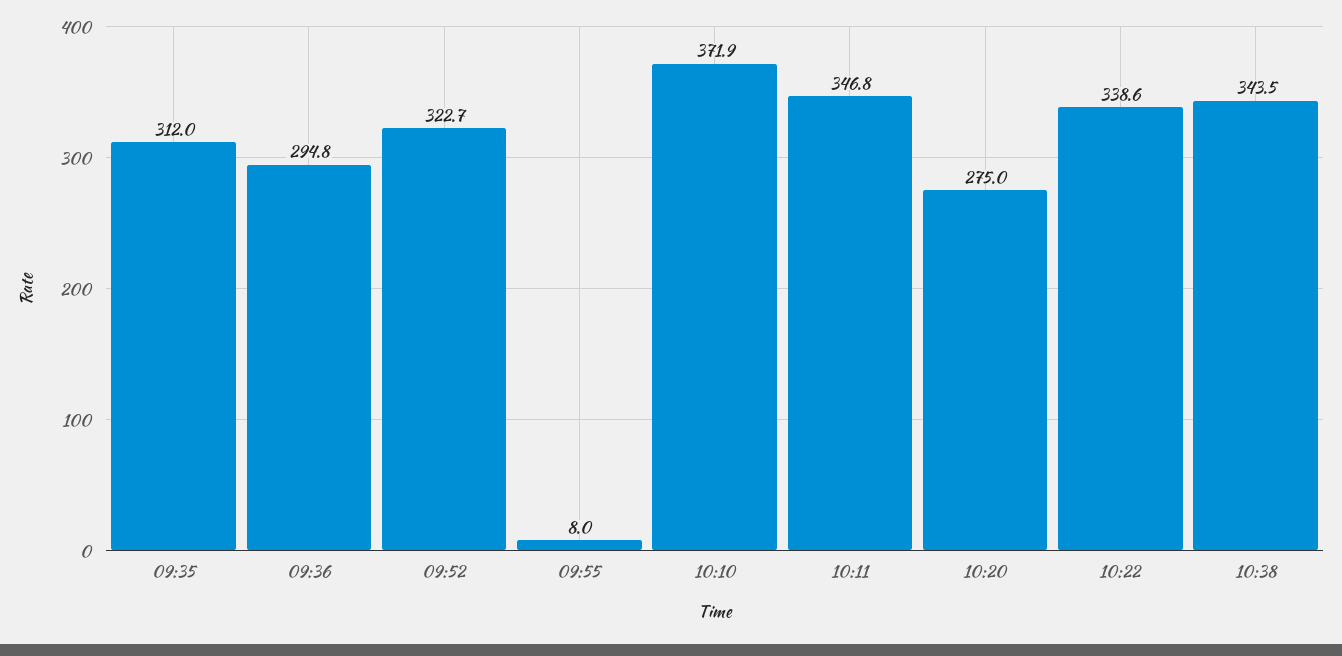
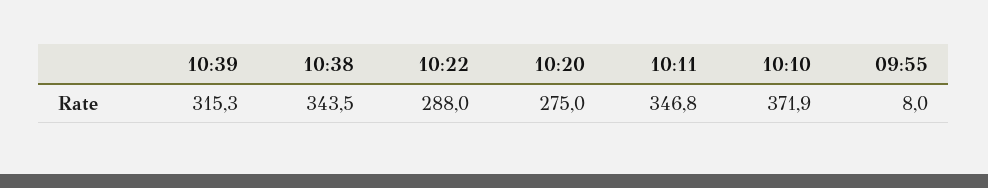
09:35: 312 -> none
09:36: 294.8 -> none
09:52: 322.7 -> none
10:22: 338.6 -> 288
10:39: none -> 315.3

